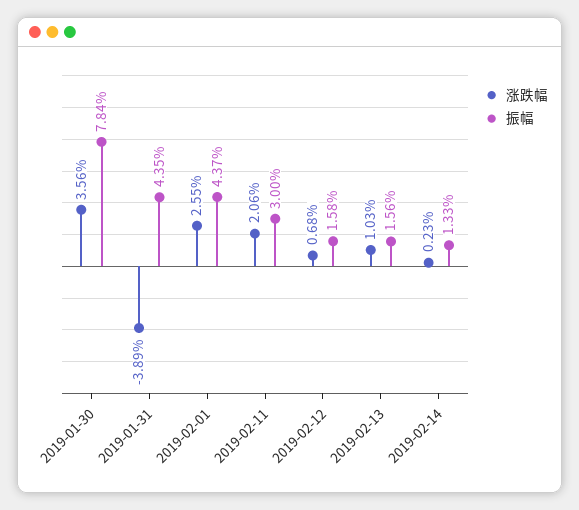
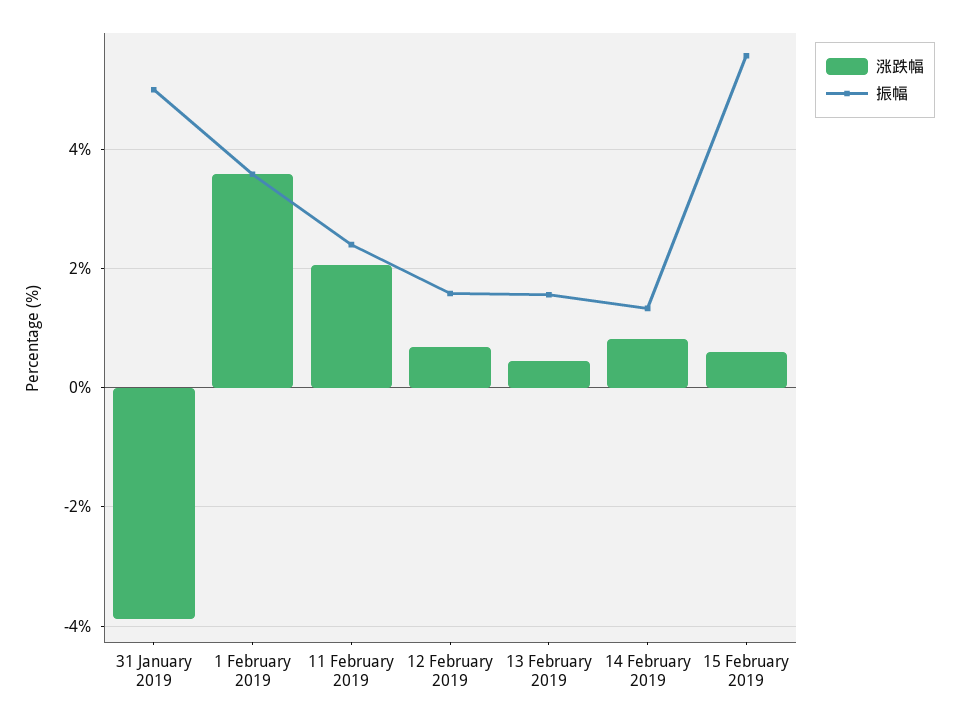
涨跌幅, 2019-01-30: 3.56 -> none
振幅, 2019-01-30: 7.84 -> none
振幅, 2019-01-31: 4.35 -> 5
涨跌幅, 2019-02-01: 2.55 -> 3.6
振幅, 2019-02-01: 4.37 -> 3.6
振幅, 2019-02-11: 3 -> 2.4
涨跌幅, 2019-02-13: 1.03 -> 0.4
涨跌幅, 2019-02-14: 0.23 -> 0.8
涨跌幅, 15 February 2019: none -> 0.6
振幅, 15 February 2019: none -> 5.6

